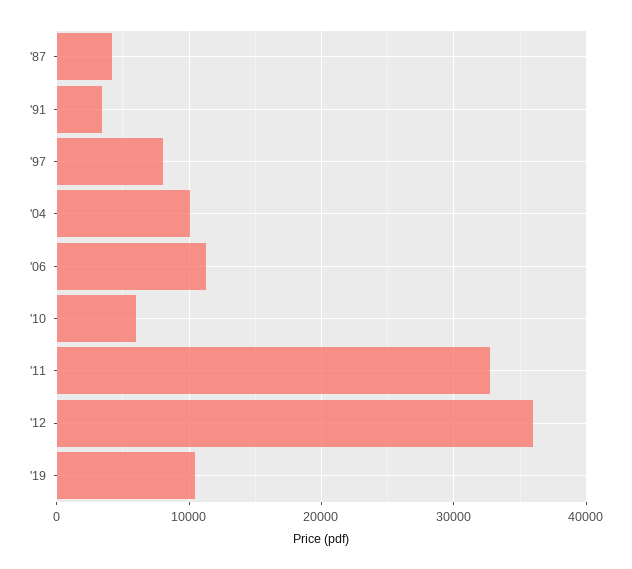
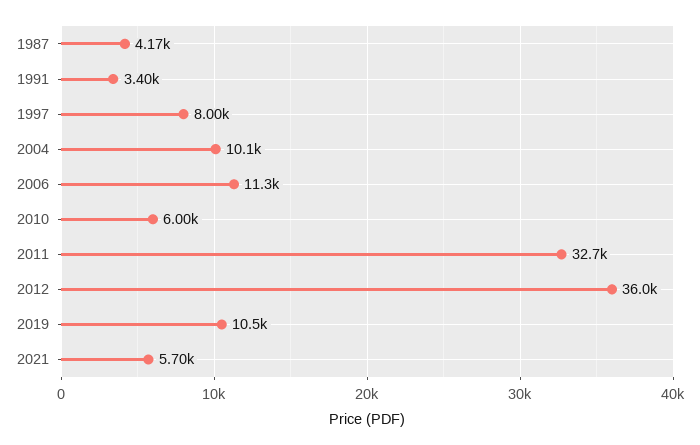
2021: none -> 5700

